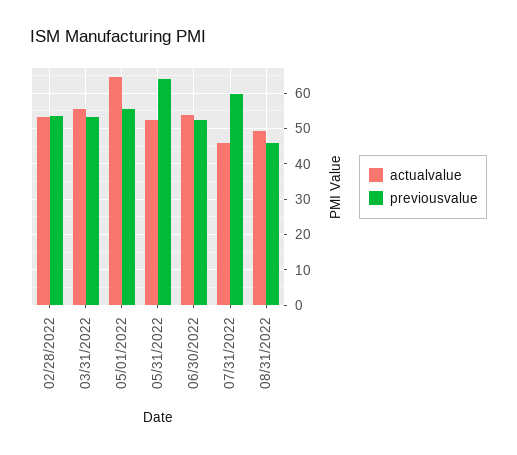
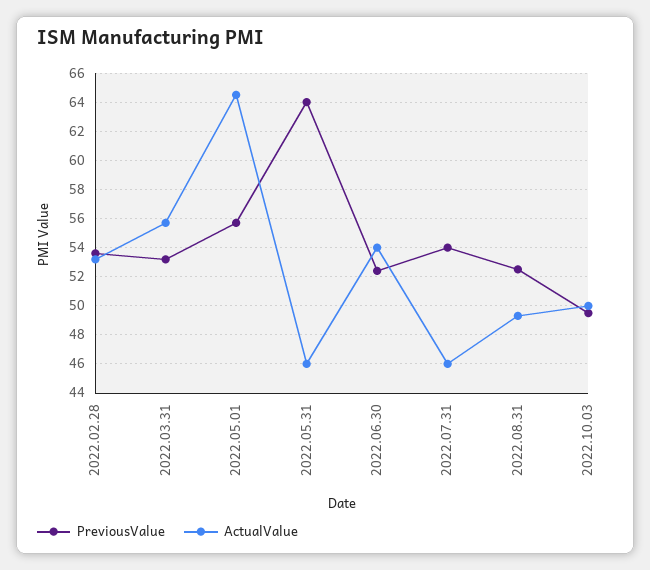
actualvalue, 05/31/2022: 52 -> 46
previousvalue, 07/31/2022: 60 -> 54
previousvalue, 08/31/2022: 46 -> 52.5
previousvalue, 2022.10.03: none -> 49.5
actualvalue, 2022.10.03: none -> 50

